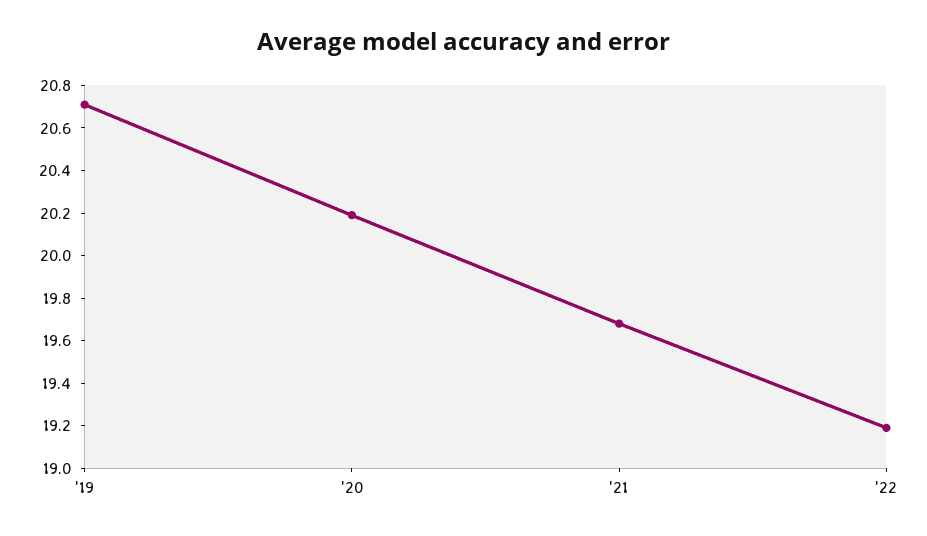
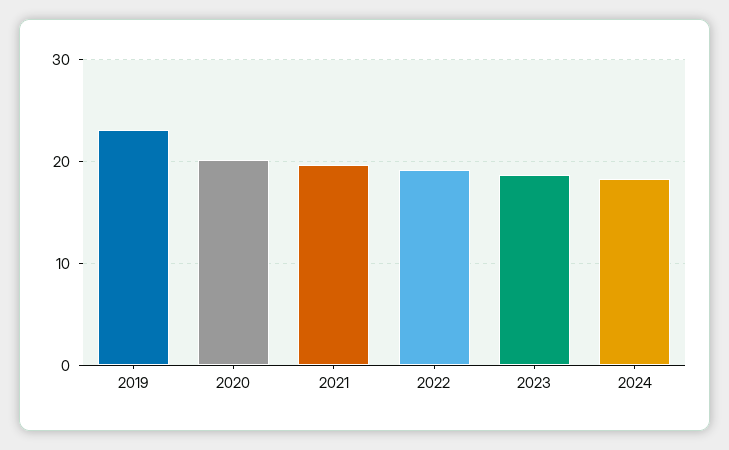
'19: 20.7 -> 23
2023: none -> 19
2024: none -> 18

